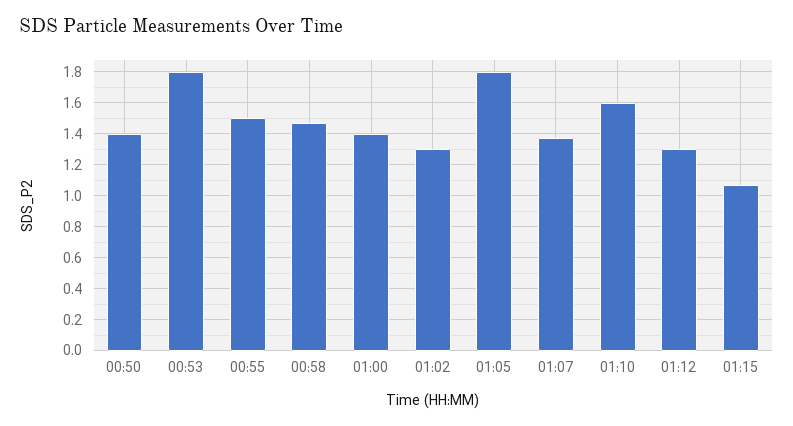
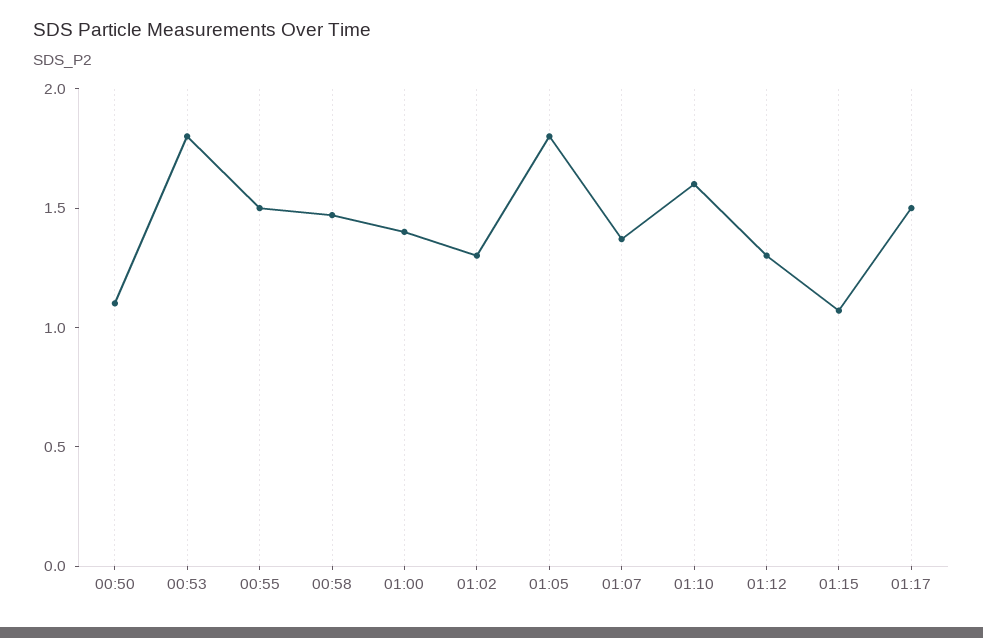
00:50: 1.4 -> 1.1
01:17: none -> 1.5

